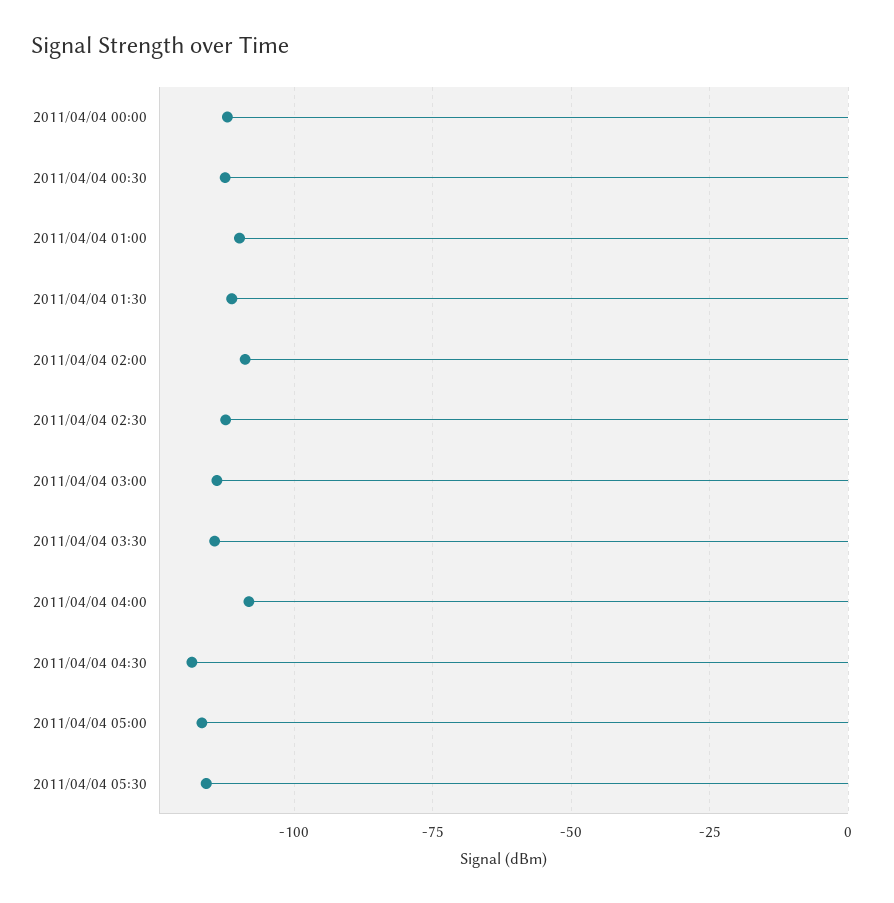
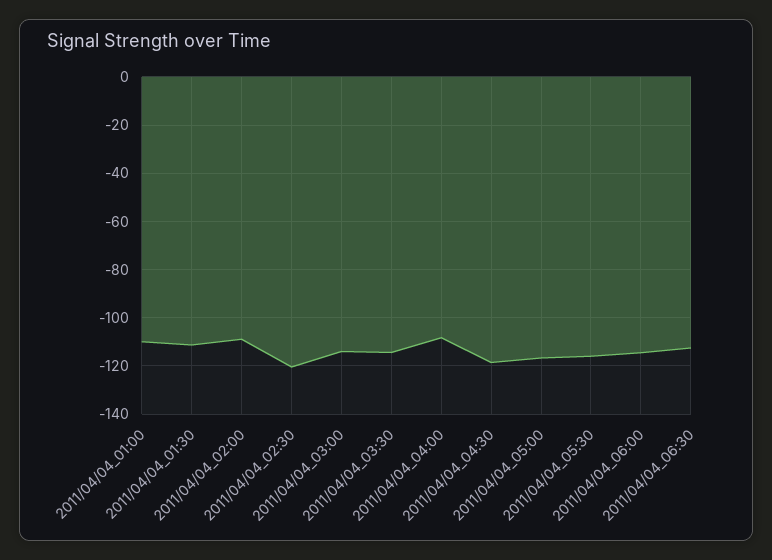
2011/04/04 00:00: -112.5 -> none
2011/04/04 00:30: -112.5 -> none
2011/04/04 02:30: -112.5 -> -120
2011/04/04_06:00: none -> -115
2011/04/04_06:30: none -> -112.5

